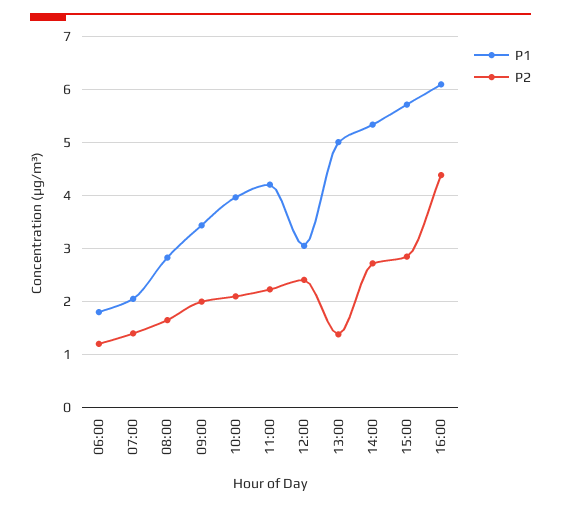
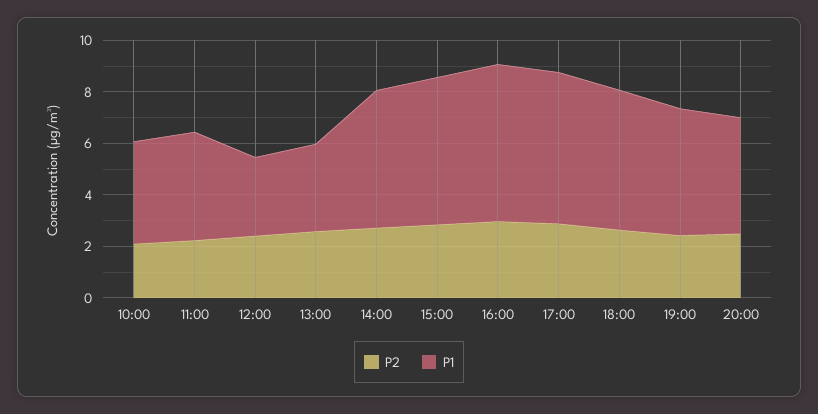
P1, 06:00: 1.8 -> none
P2, 06:00: 1.2 -> none
P1, 07:00: 2 -> none
P2, 07:00: 1.4 -> none
P1, 08:00: 2.8 -> none
P2, 08:00: 1.6 -> none
P1, 09:00: 3.4 -> none
P2, 09:00: 2 -> none
P1, 13:00: 5 -> 3.5
P2, 13:00: 1.4 -> 2.5
P2, 16:00: 4.4 -> 3
P2, 17:00: none -> 3
P1, 17:00: none -> 6
P2, 18:00: none -> 2.5
P1, 18:00: none -> 5.5
P2, 19:00: none -> 2.5
P1, 19:00: none -> 5
P2, 20:00: none -> 2.5
P1, 20:00: none -> 4.5

